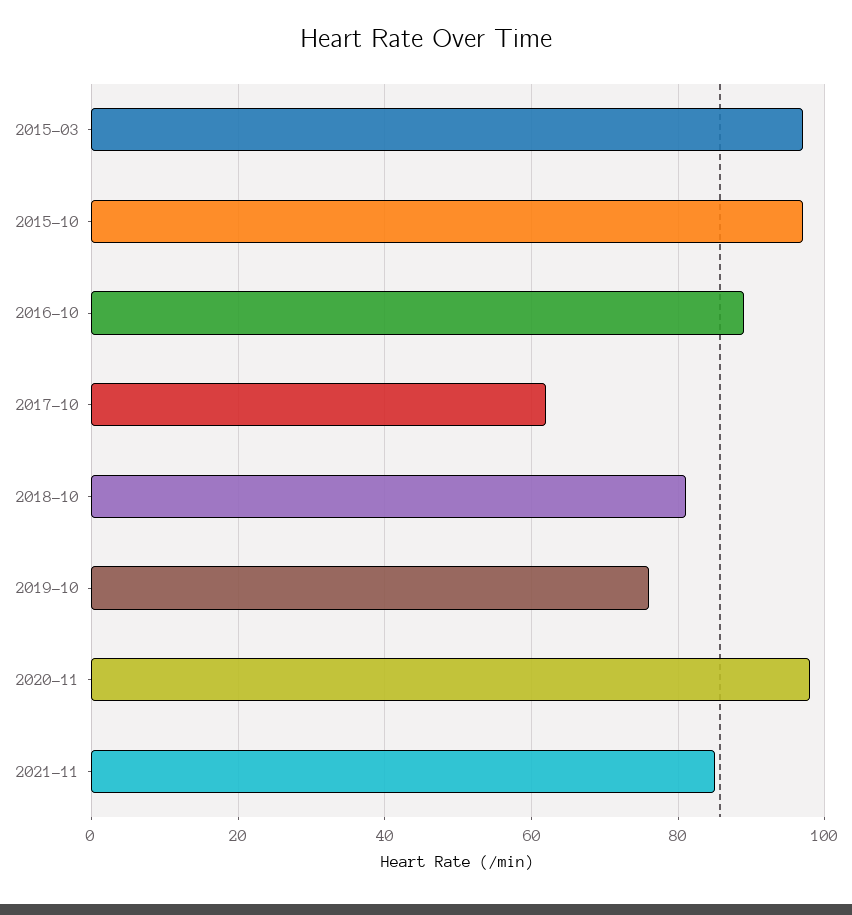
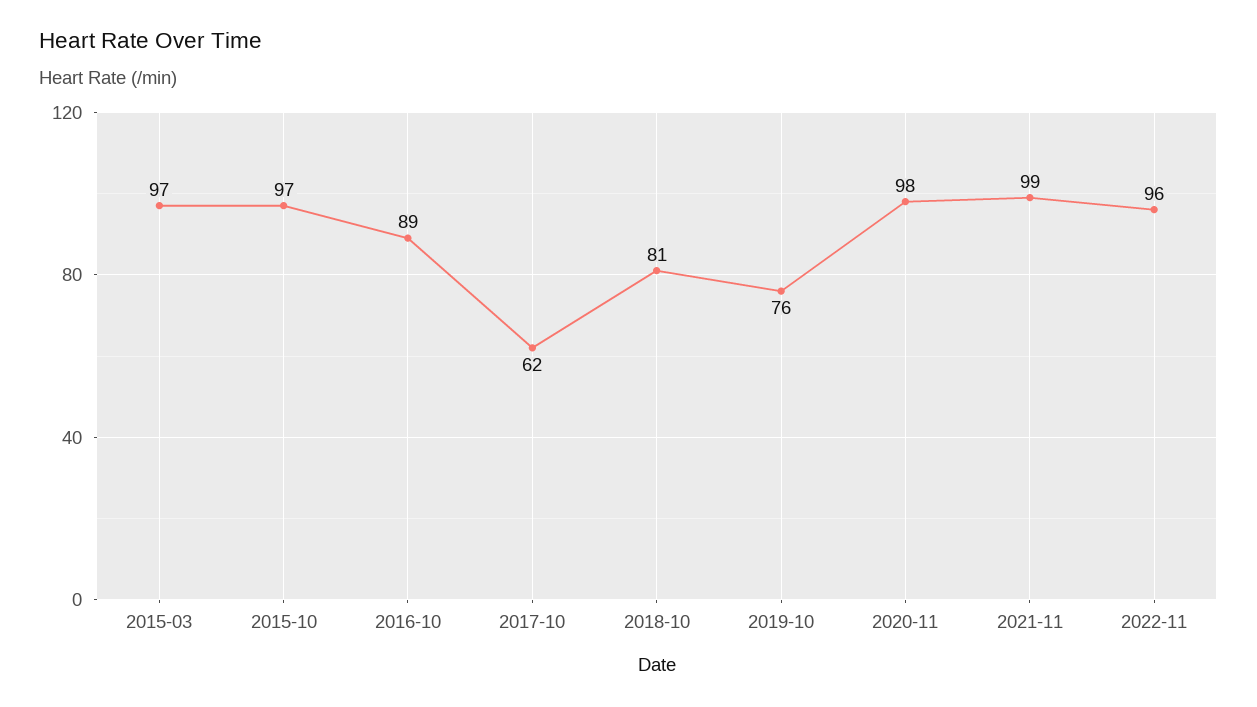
2021-11: 85 -> 99
2022-11: none -> 96

